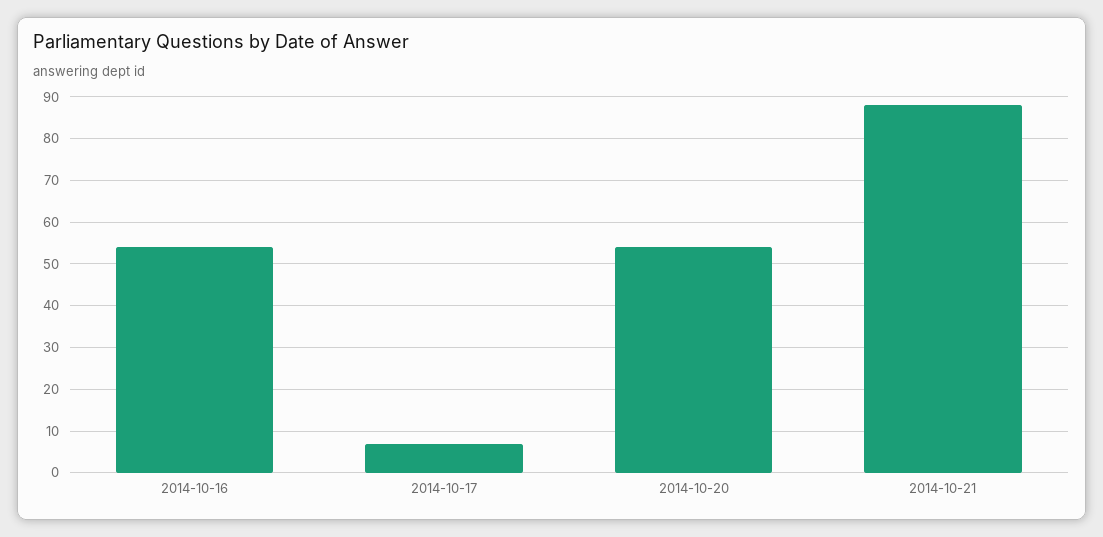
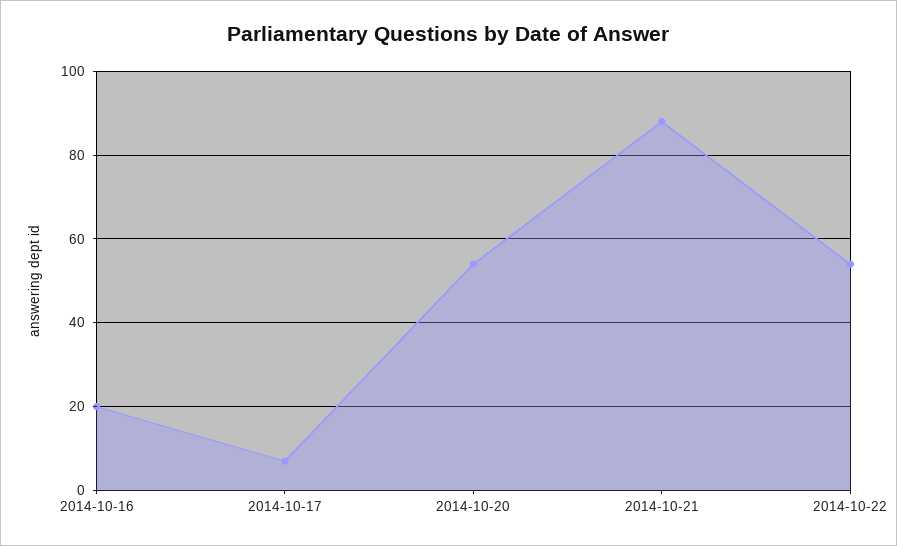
2014-10-16: 55 -> 20
2014-10-22: none -> 55

